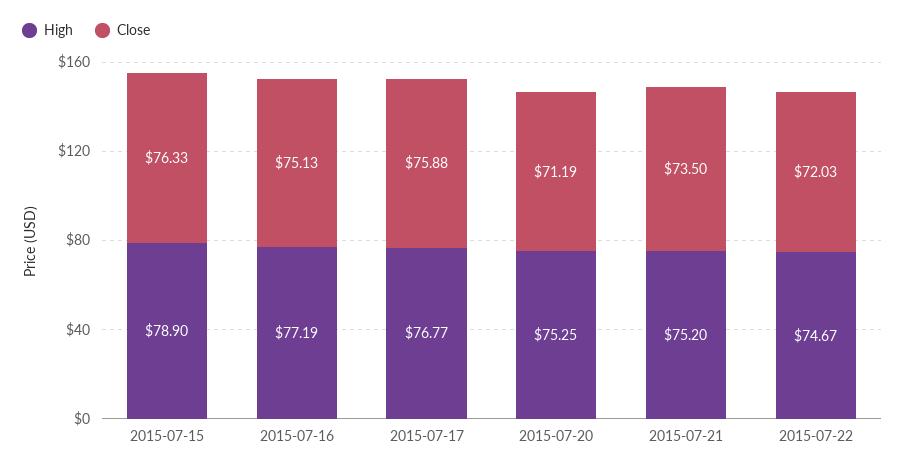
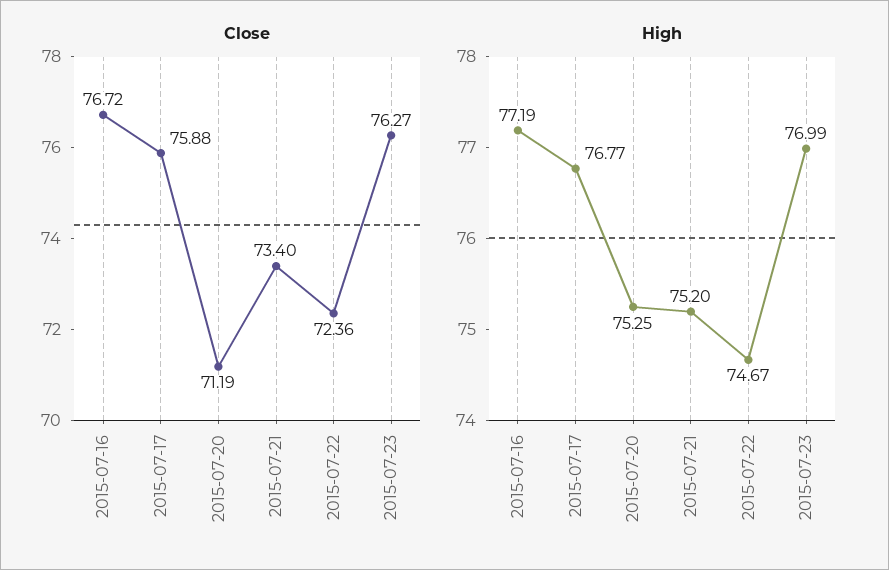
High, 2015-07-15: 78.9 -> none
Close, 2015-07-15: 76.33 -> none
Close, 2015-07-16: 75.13 -> 76.72
Close, 2015-07-21: 73.5 -> 73.4
Close, 2015-07-22: 72.03 -> 72.36
Close, 2015-07-23: none -> 76.27
High, 2015-07-23: none -> 76.99

